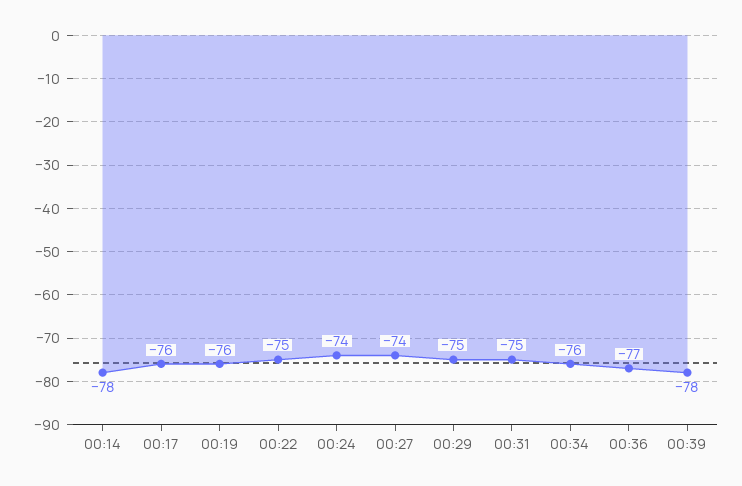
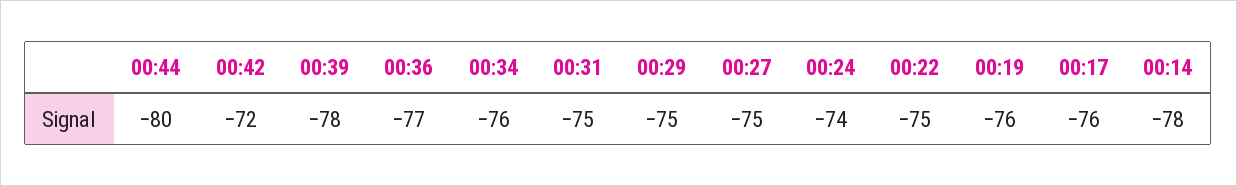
00:27: -74 -> -75
00:44: none -> -80
00:42: none -> -72

